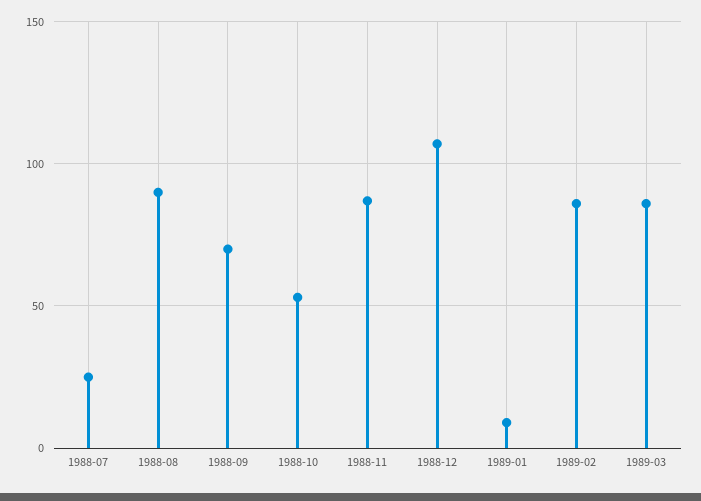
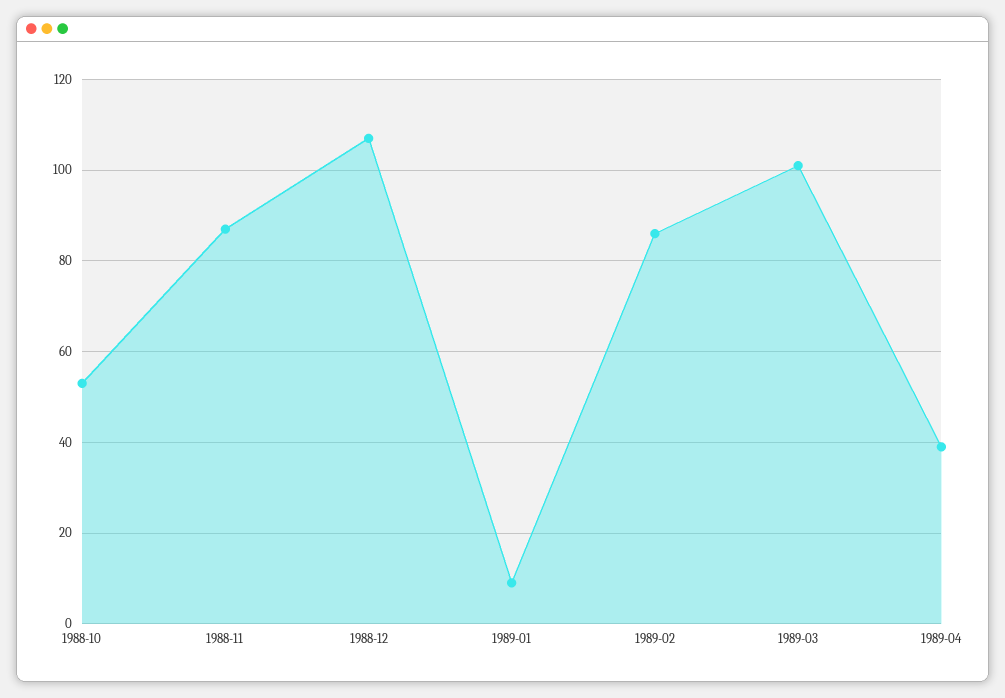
1988-07: 25 -> none
1988-08: 90 -> none
1988-09: 70 -> none
1989-03: 85 -> 100
1989-04: none -> 40

